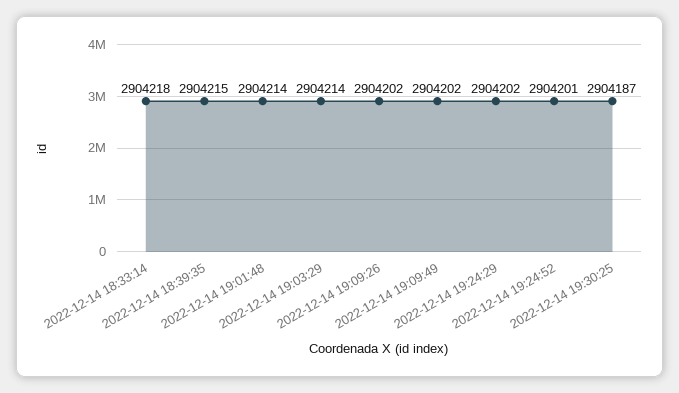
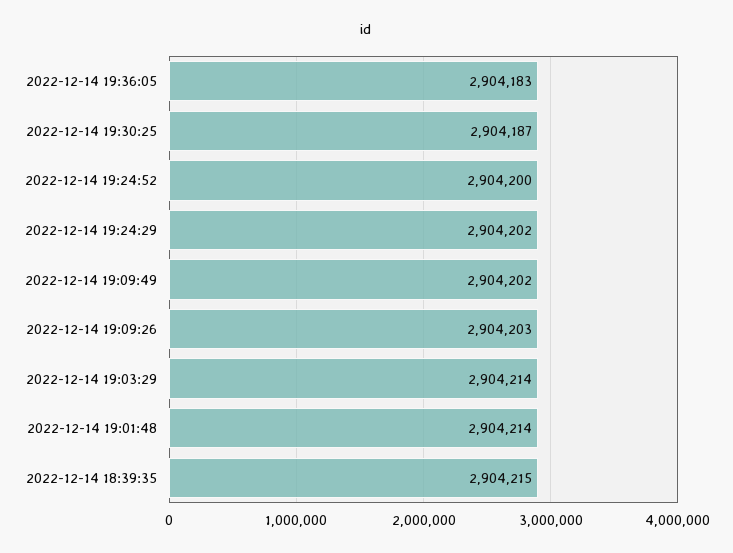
2022-12-14 18:33:14: 2904218 -> none
2022-12-14 19:09:26: 2904202 -> 2904203
2022-12-14 19:24:52: 2904201 -> 2904200
2022-12-14 19:36:05: none -> 2904183

